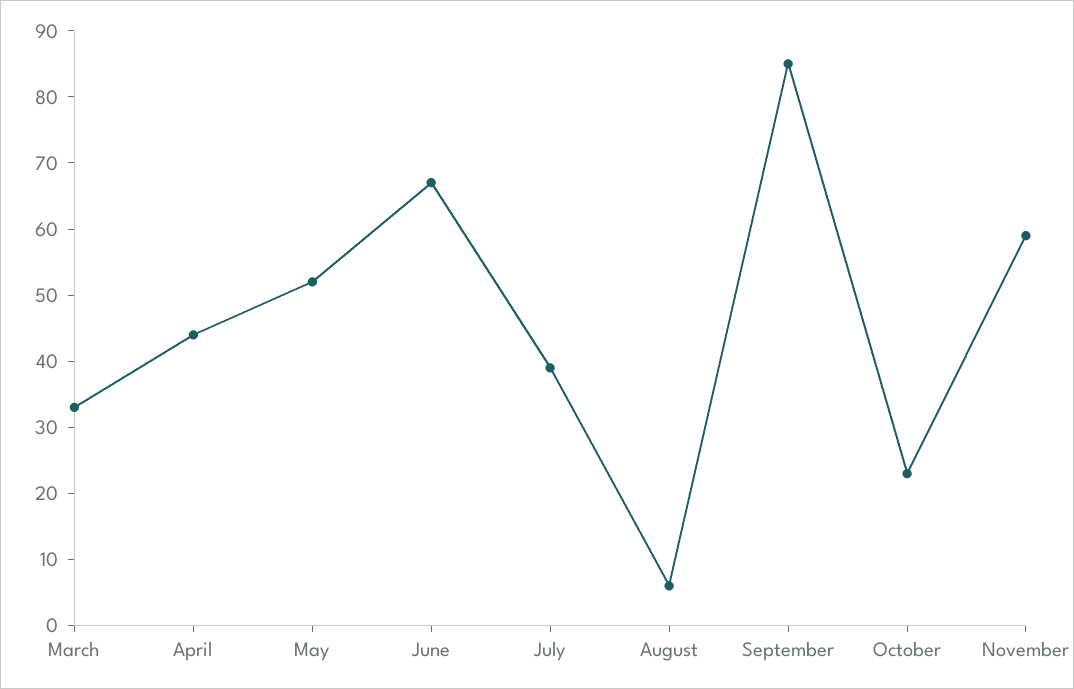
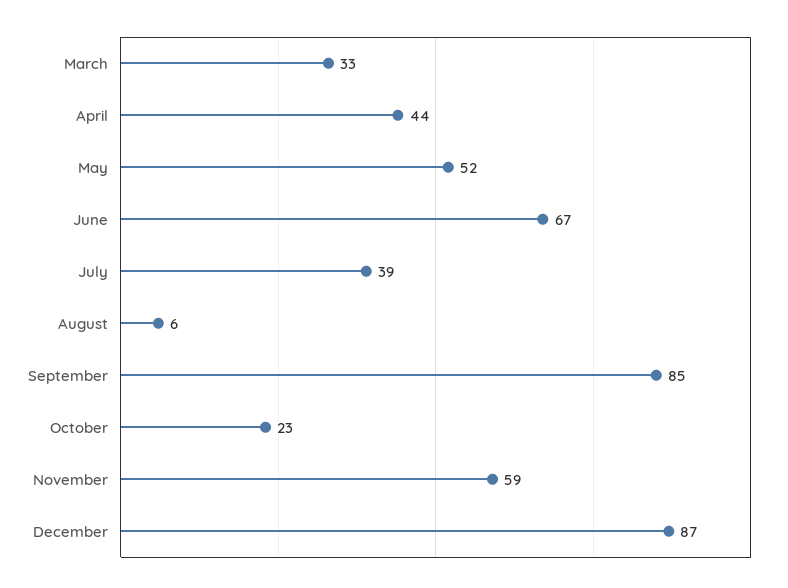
December: none -> 87

